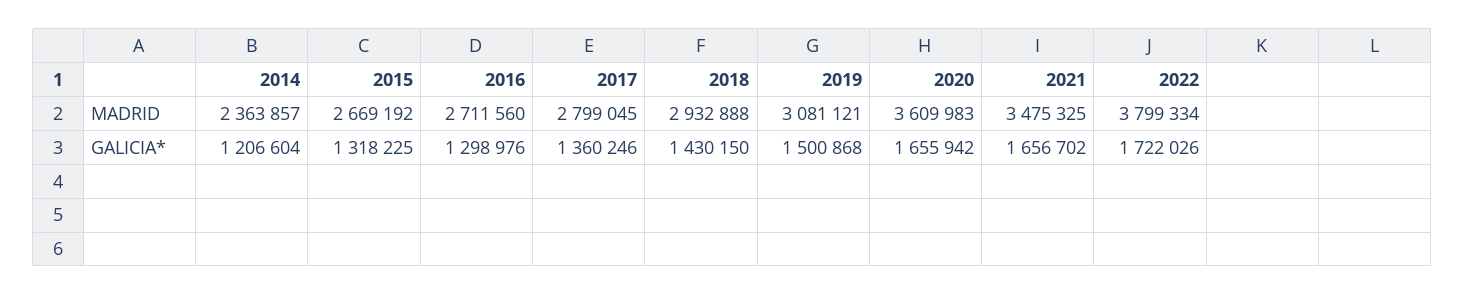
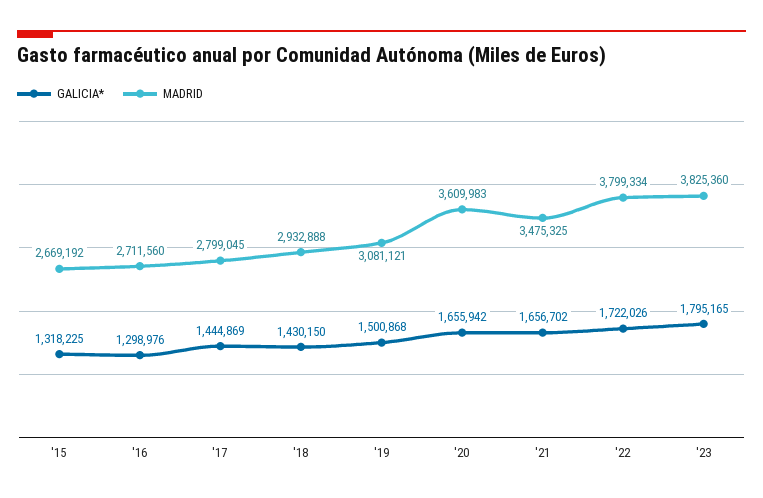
MADRID, 2014: 2363857 -> none
GALICIA*, 2014: 1206604 -> none
GALICIA*, 2017: 1360246 -> 1444869
GALICIA*, '23: none -> 1795165
MADRID, '23: none -> 3825360

